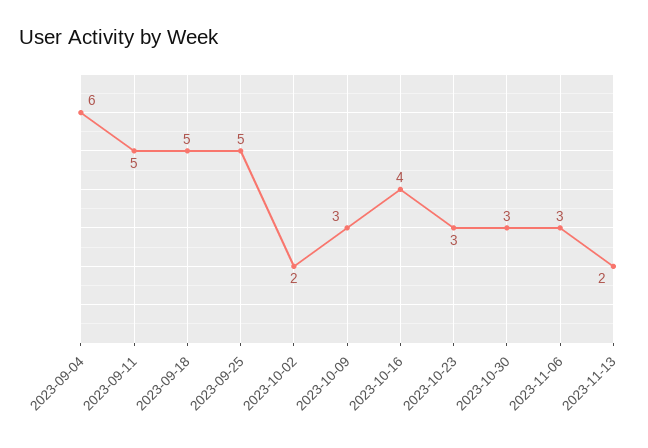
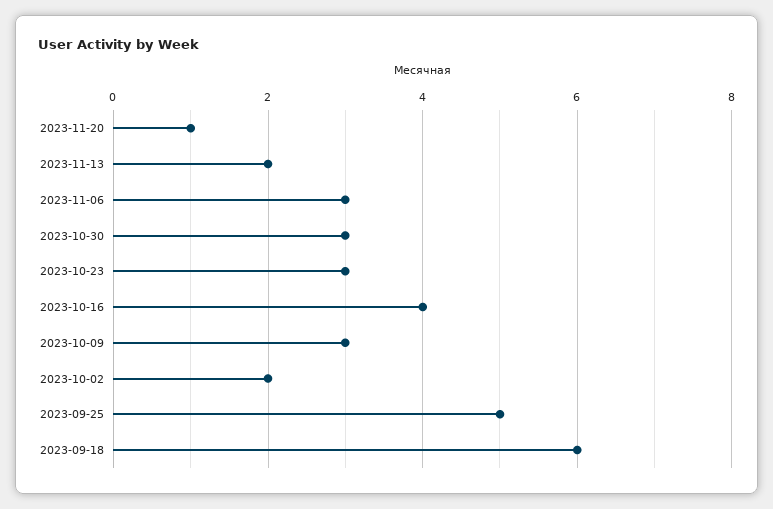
2023-09-04: 6 -> none
2023-09-11: 5 -> none
2023-09-18: 5 -> 6
2023-11-20: none -> 1

